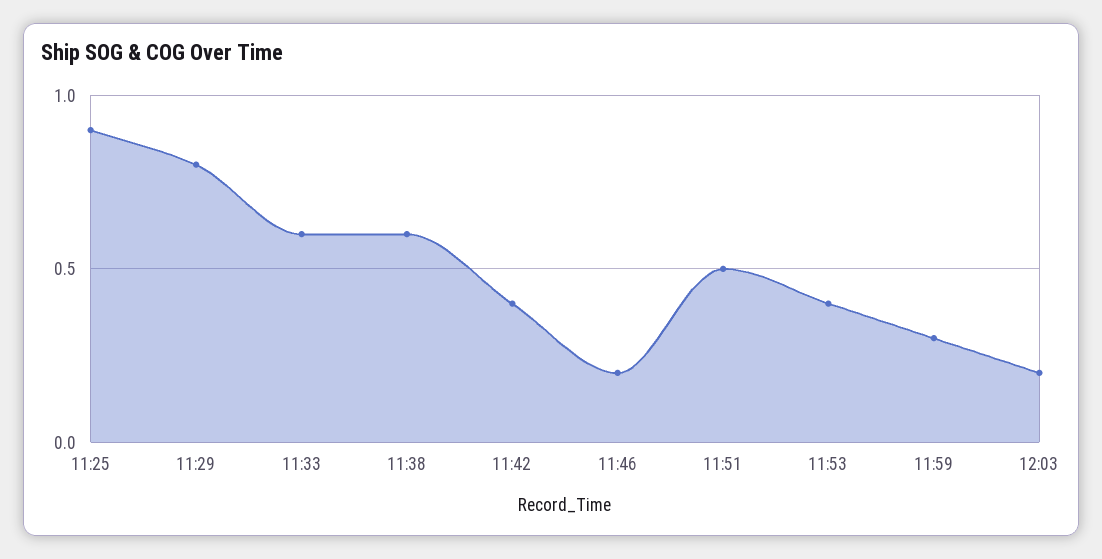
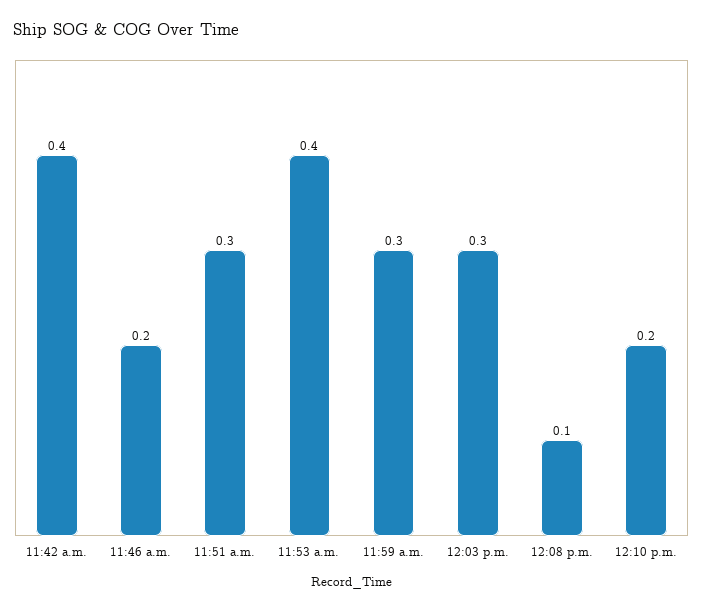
11:25: 0.9 -> none
11:29: 0.8 -> none
11:33: 0.6 -> none
11:38: 0.6 -> none
11:51: 0.5 -> 0.3
12:03: 0.2 -> 0.3
12:08 p.m.: none -> 0.1
12:10 p.m.: none -> 0.2

